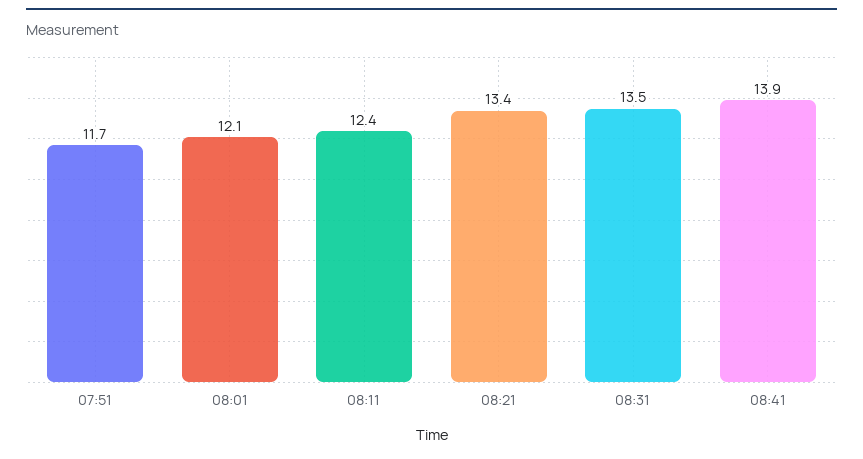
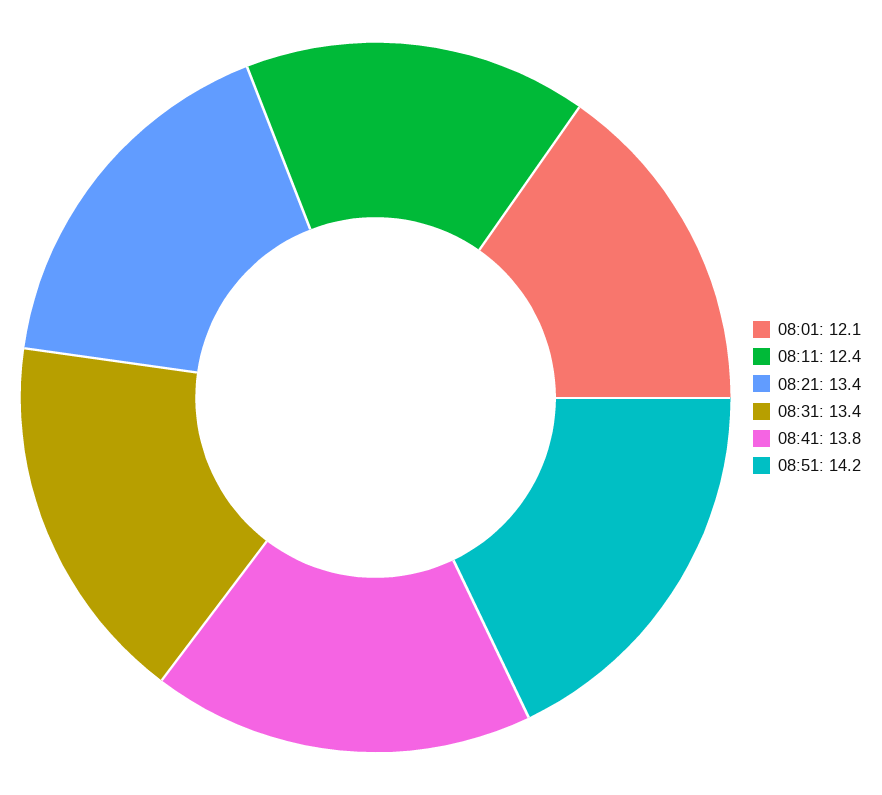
07:51: 11.7 -> none
08:31: 13.5 -> 13.4
08:41: 13.9 -> 13.8
08:51: none -> 14.2

